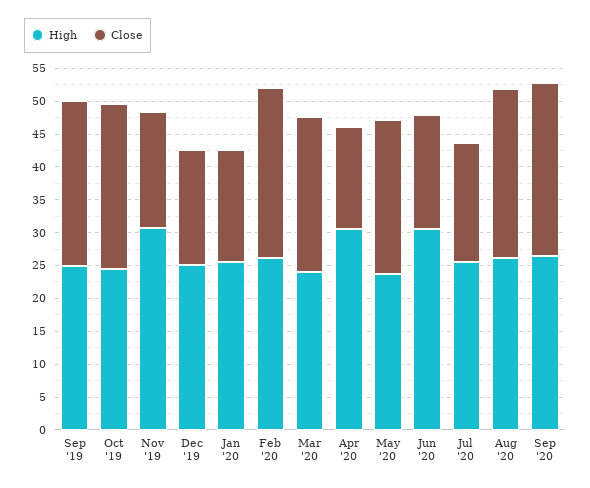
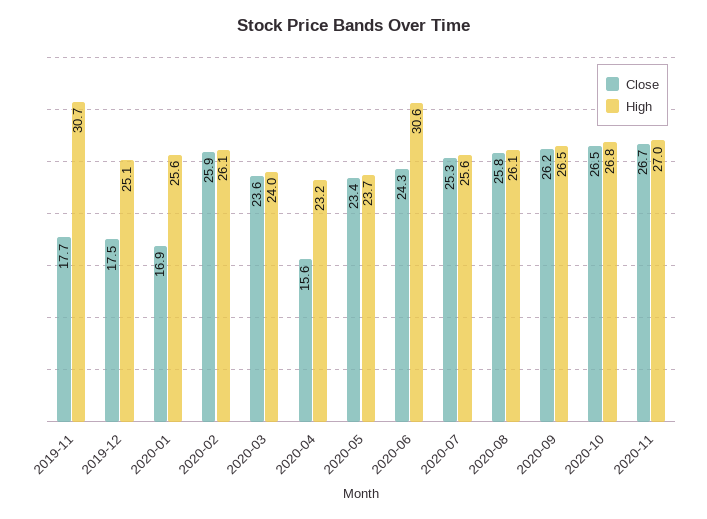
High, Sep '19: 25 -> none
Close, Sep '19: 25 -> none
High, Oct '19: 25 -> none
Close, Oct '19: 25 -> none
High, Apr '20: 30 -> 23.2
Close, Jun '20: 17.5 -> 24.3
Close, Jul '20: 17.5 -> 25.3
Close, 2020-10: none -> 26.5
High, 2020-10: none -> 26.8
Close, 2020-11: none -> 26.7
High, 2020-11: none -> 27

